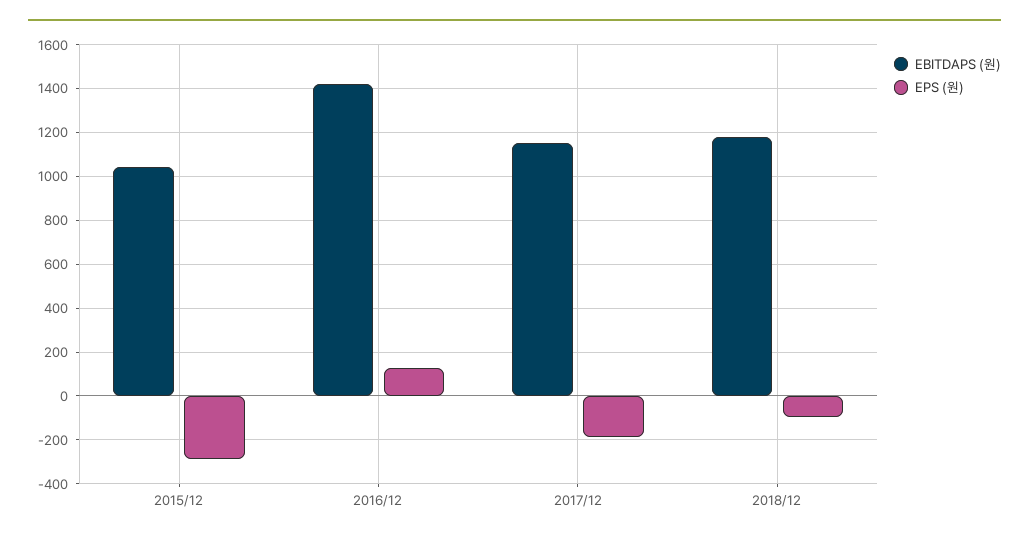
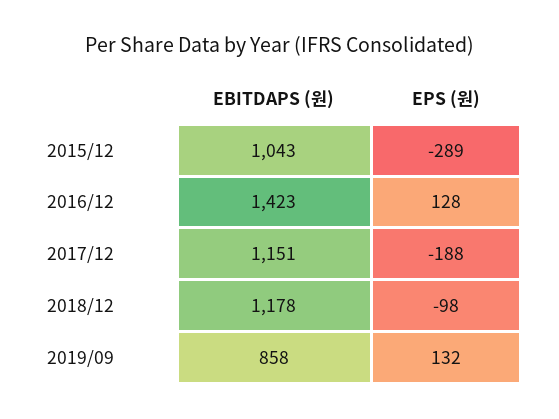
EBITDAPS (원), 2019/09: none -> 858
EPS (원), 2019/09: none -> 132

